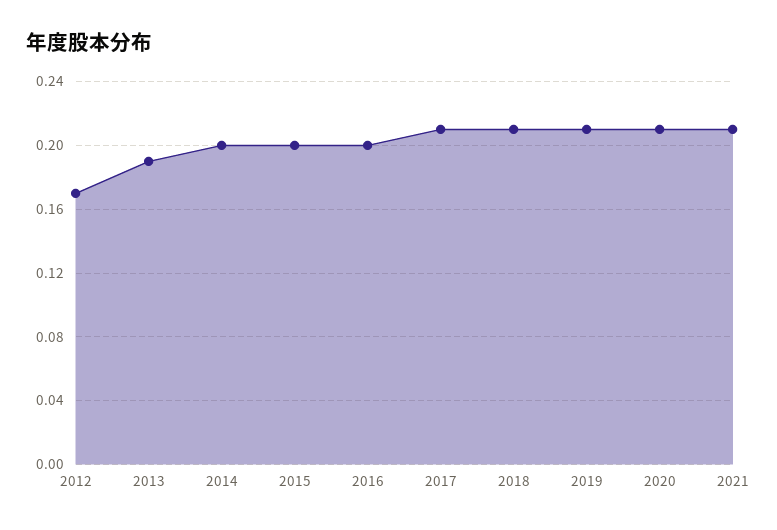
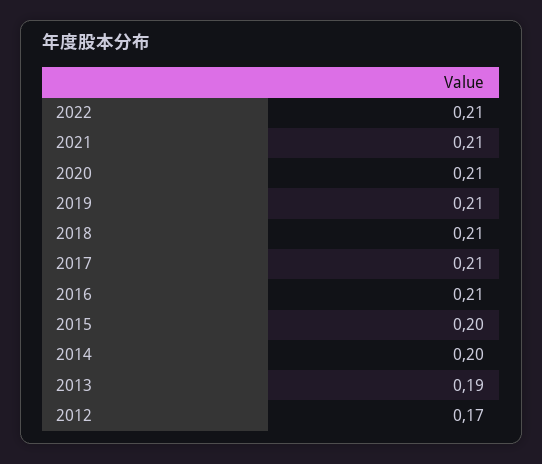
2016: 0.2 -> 0.21
2022: none -> 0.21

